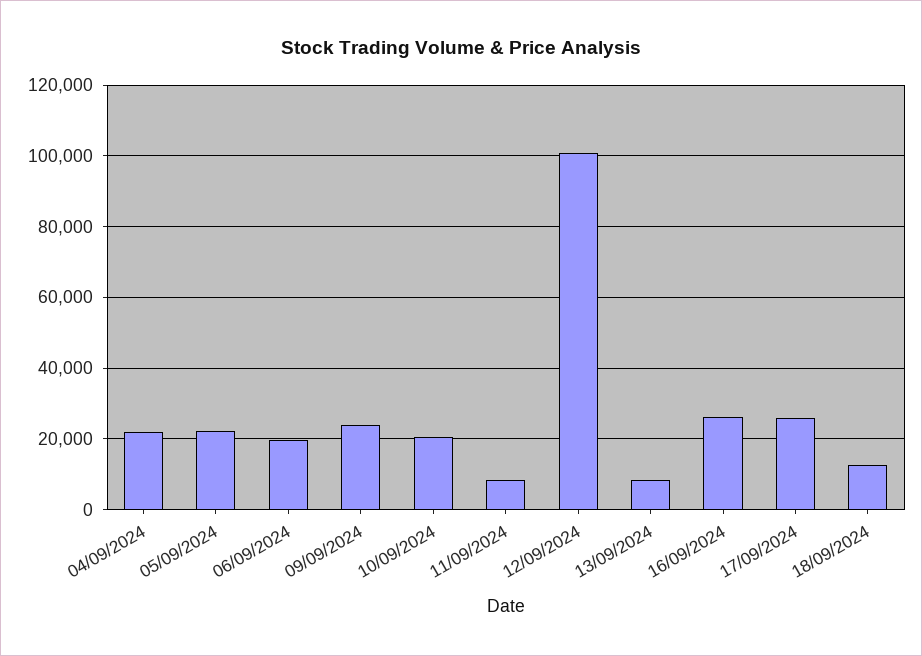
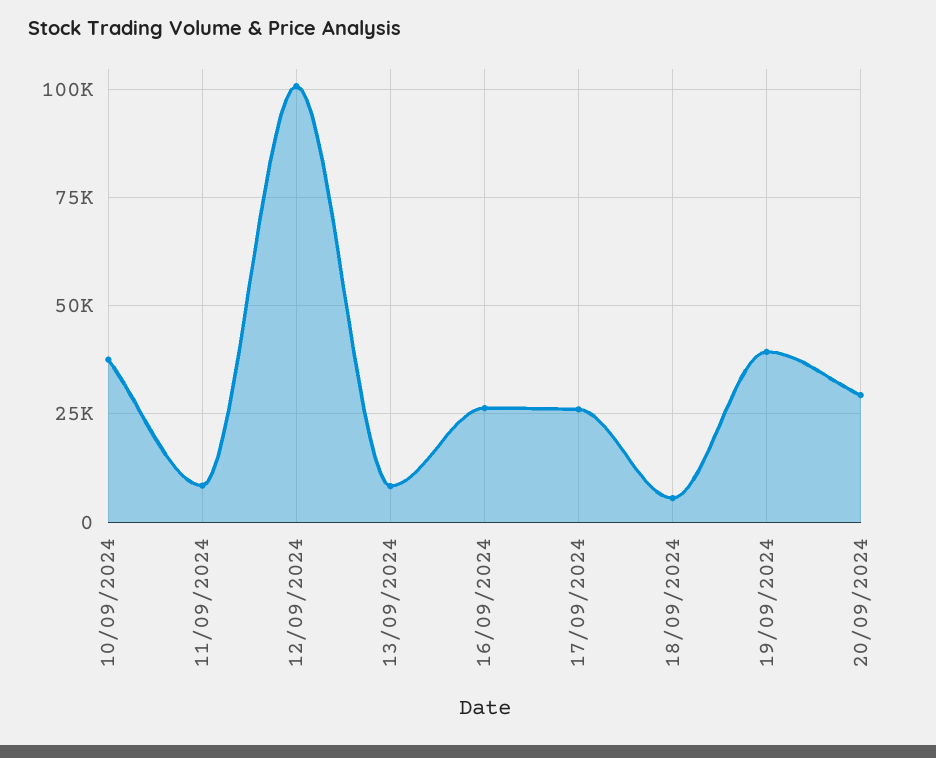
04/09/2024: 22000 -> none
05/09/2024: 22000 -> none
06/09/2024: 20000 -> none
09/09/2024: 24000 -> none
10/09/2024: 20000 -> 37500
18/09/2024: 12000 -> 5000
19/09/2024: none -> 40000
20/09/2024: none -> 30000

